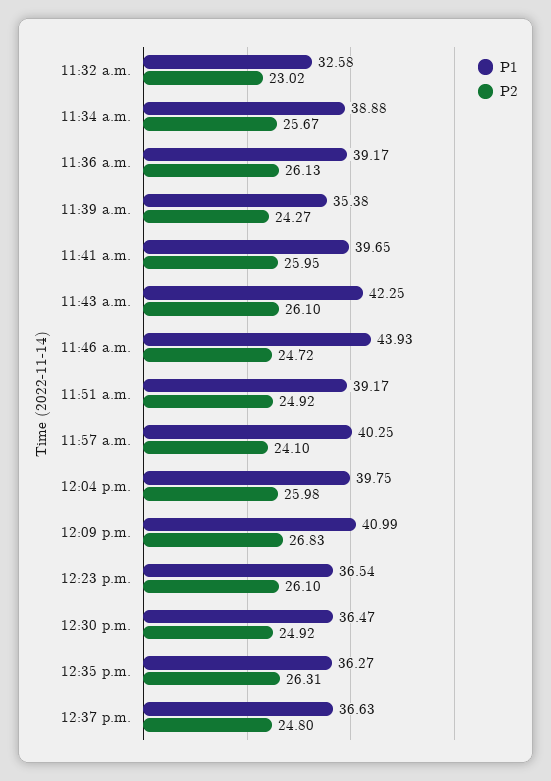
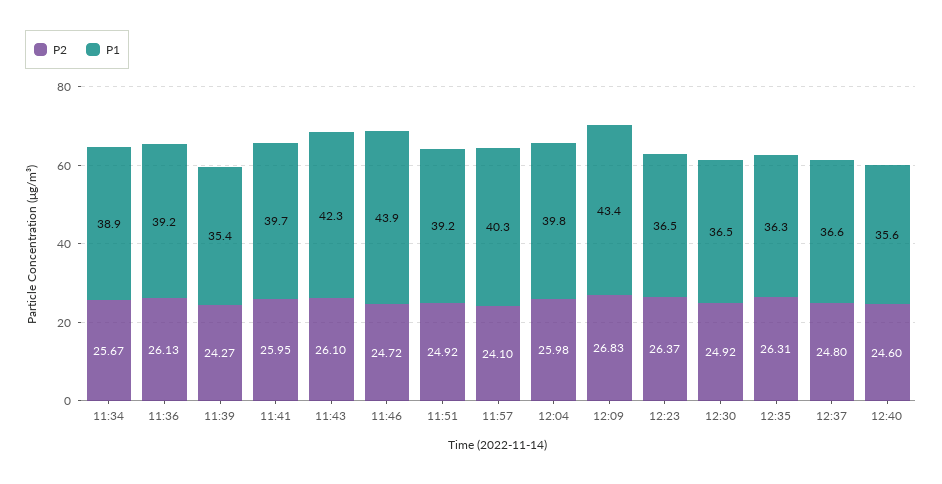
P1, 11:32 a.m.: 32.58 -> none
P2, 11:32 a.m.: 23.02 -> none
P1, 12:09 p.m.: 40.99 -> 43.4
P2, 12:23 p.m.: 26.1 -> 26.37
P2, 12:40: none -> 24.6
P1, 12:40: none -> 35.6

